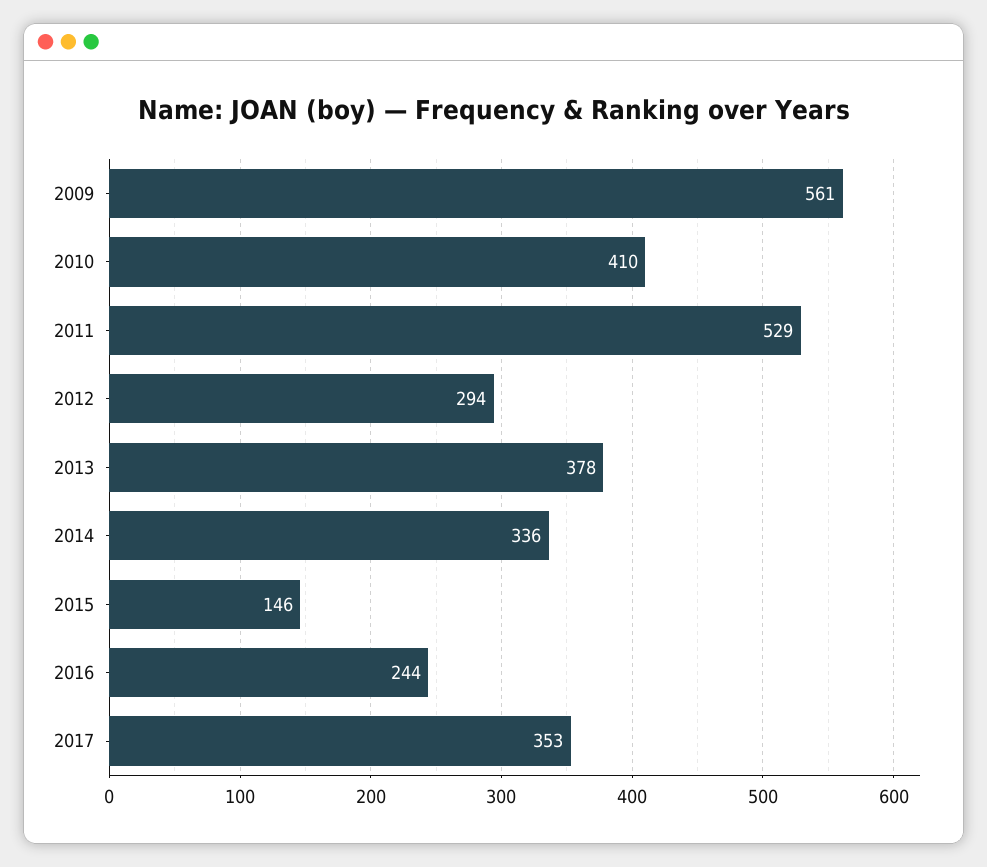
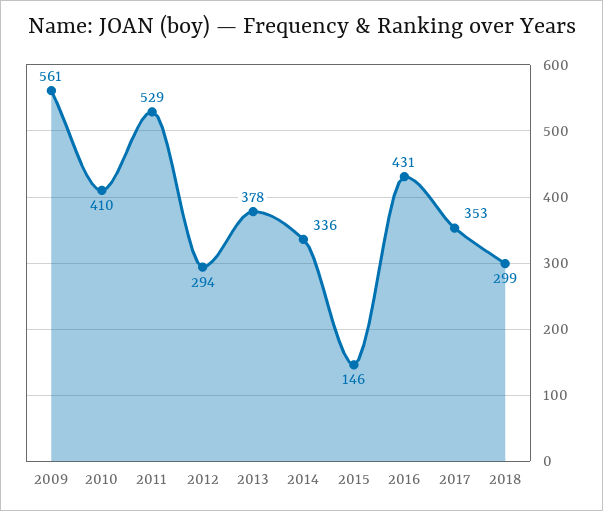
2016: 244 -> 431
2018: none -> 299

